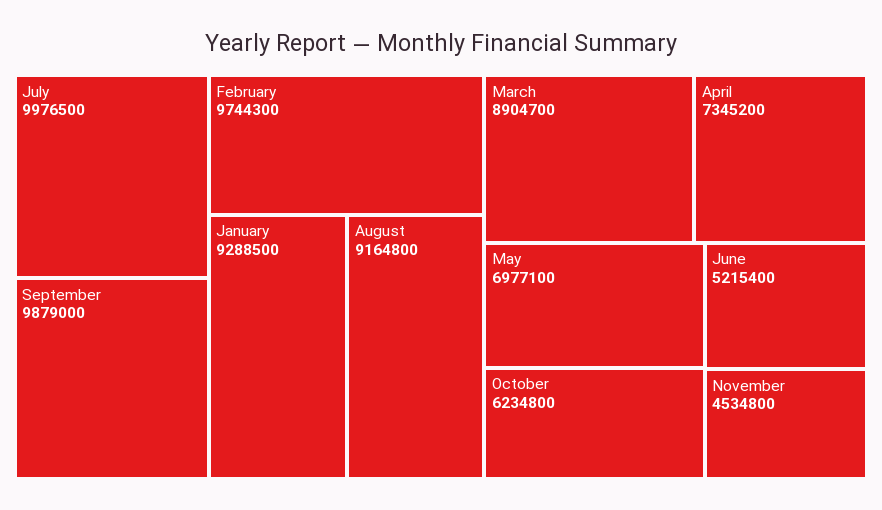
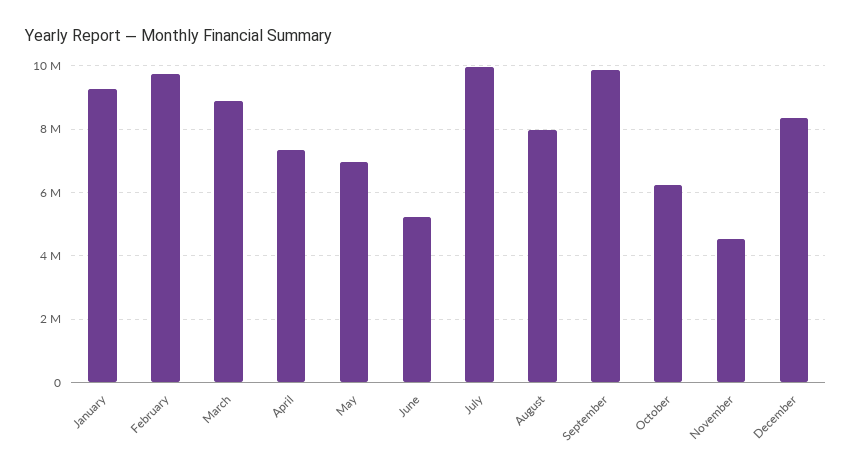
August: 9164800 -> 8000000
December: none -> 8400000

